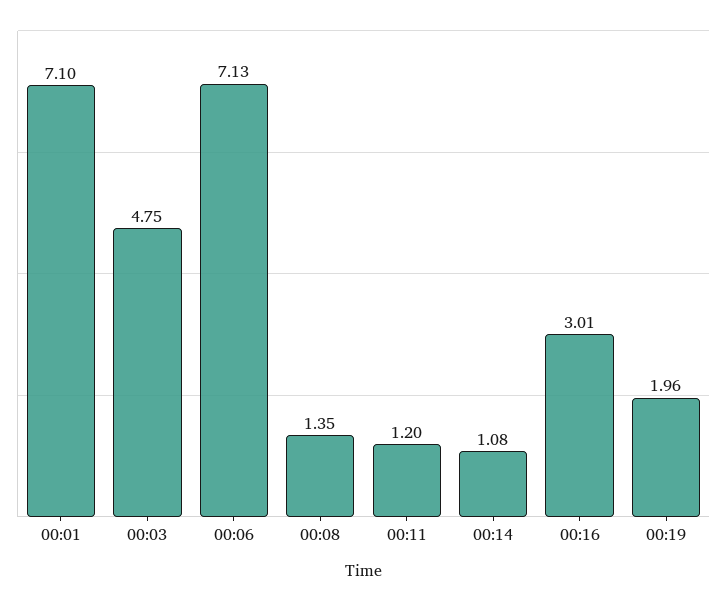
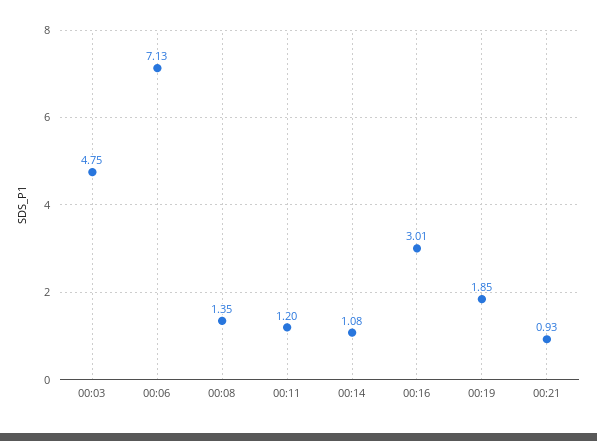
00:01: 7.1 -> none
00:19: 1.96 -> 1.85
00:21: none -> 0.93

